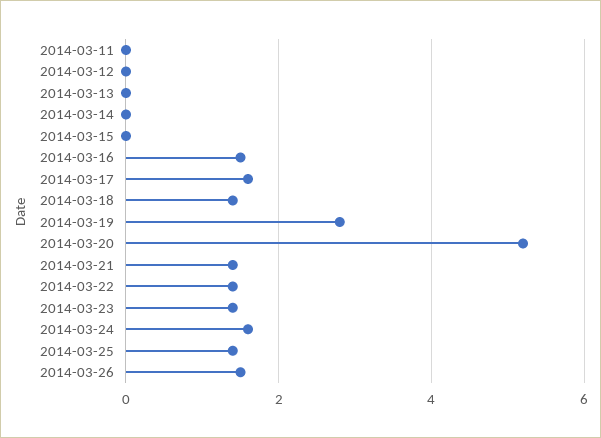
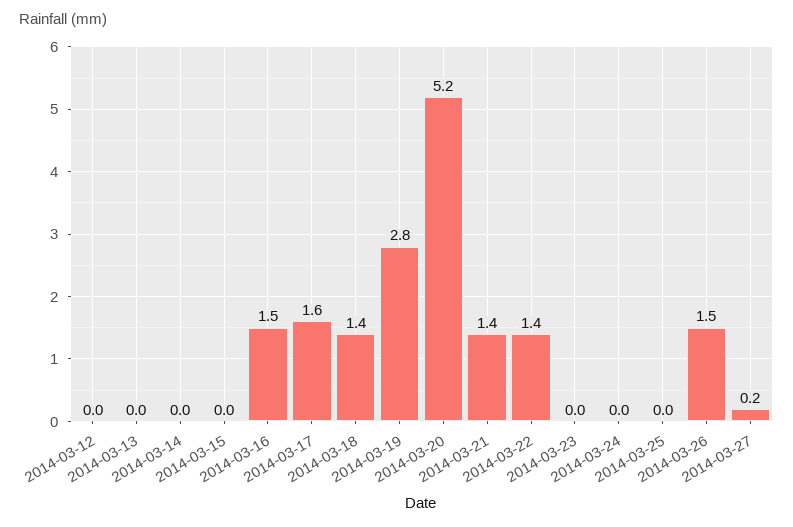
2014-03-11: 0 -> none
2014-03-23: 1.5 -> 0
2014-03-24: 1.5 -> 0
2014-03-25: 1.5 -> 0
2014-03-27: none -> 0.2

